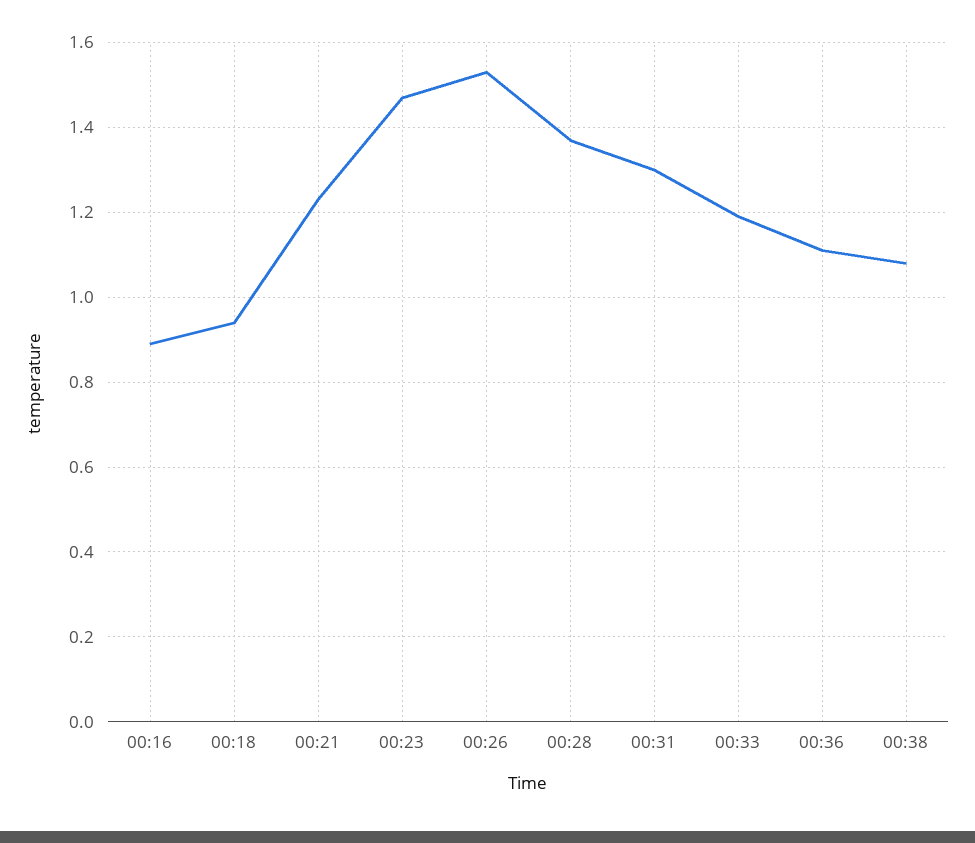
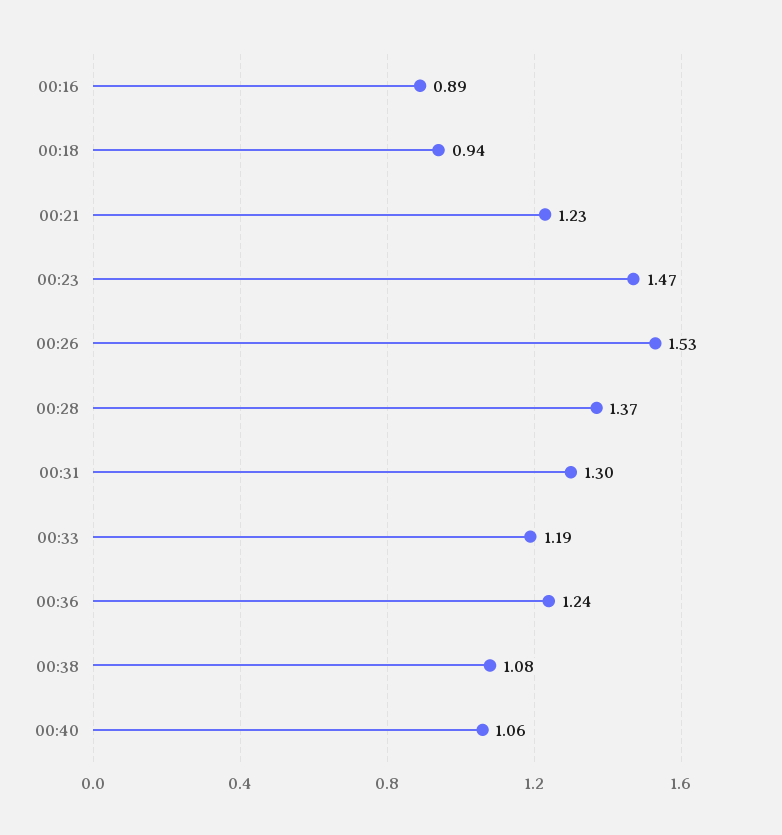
00:36: 1.1 -> 1.24
00:40: none -> 1.06

